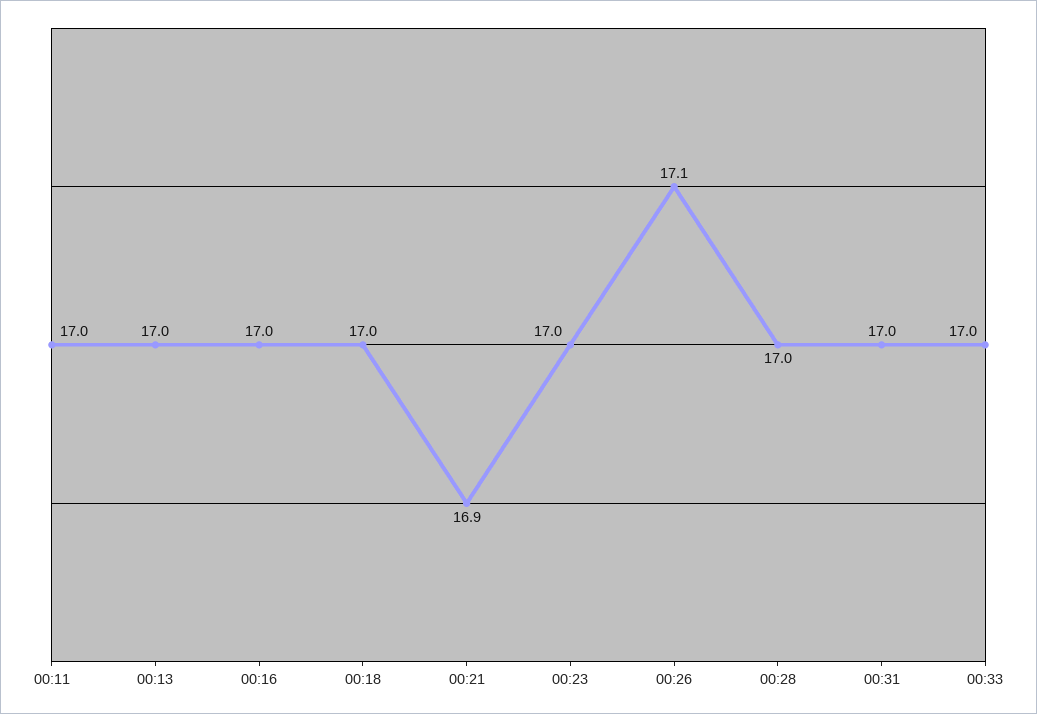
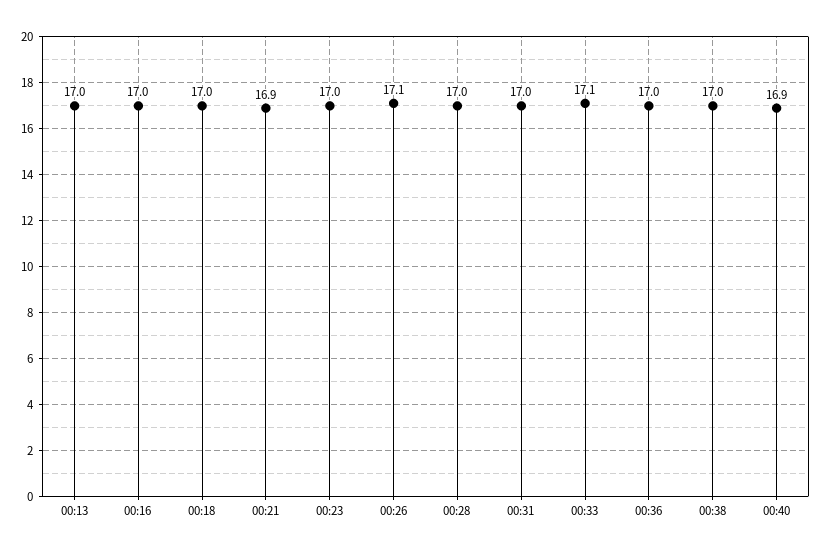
00:11: 17 -> none
00:33: 17 -> 17.1
00:36: none -> 17
00:38: none -> 17
00:40: none -> 16.9

